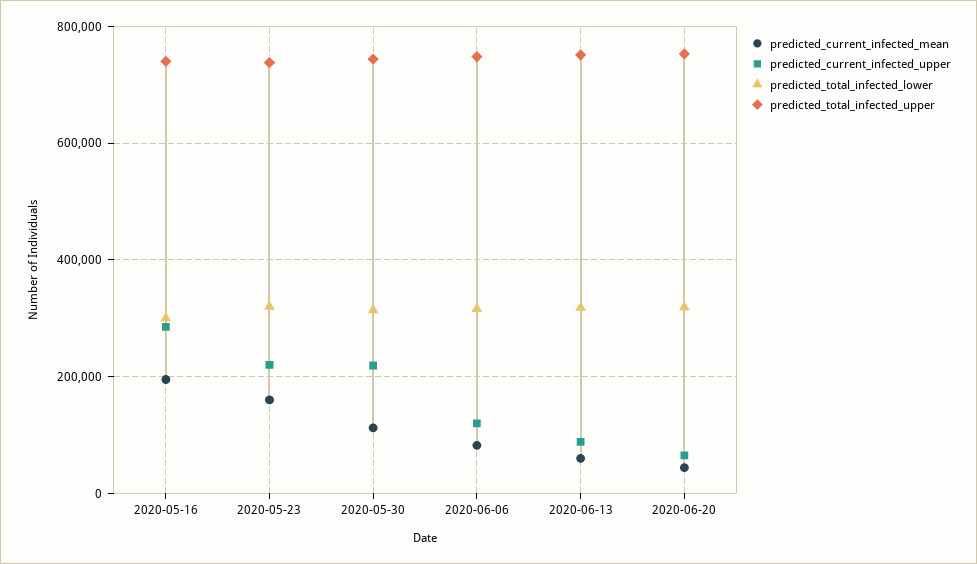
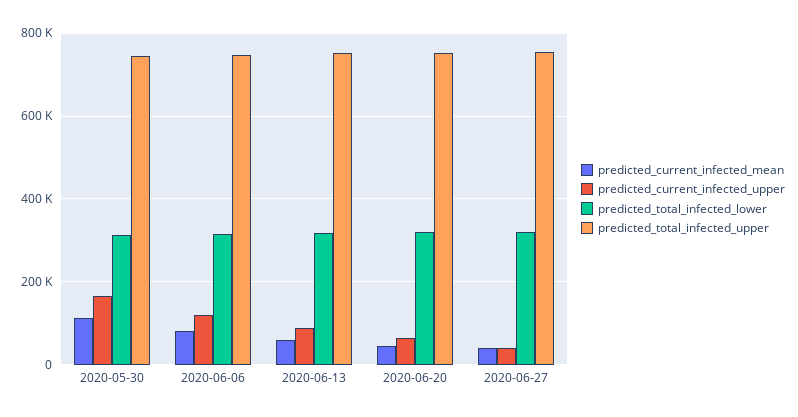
predicted_current_infected_mean, 2020-05-16: 200000 -> none
predicted_current_infected_upper, 2020-05-16: 280000 -> none
predicted_total_infected_lower, 2020-05-16: 300000 -> none
predicted_total_infected_upper, 2020-05-16: 740000 -> none
predicted_current_infected_mean, 2020-05-23: 160000 -> none
predicted_current_infected_upper, 2020-05-23: 220000 -> none
predicted_total_infected_lower, 2020-05-23: 320000 -> none
predicted_total_infected_upper, 2020-05-23: 740000 -> none
predicted_current_infected_upper, 2020-05-30: 220000 -> 160000
predicted_current_infected_mean, 2020-06-27: none -> 40000
predicted_current_infected_upper, 2020-06-27: none -> 40000
predicted_total_infected_lower, 2020-06-27: none -> 320000
predicted_total_infected_upper, 2020-06-27: none -> 760000

